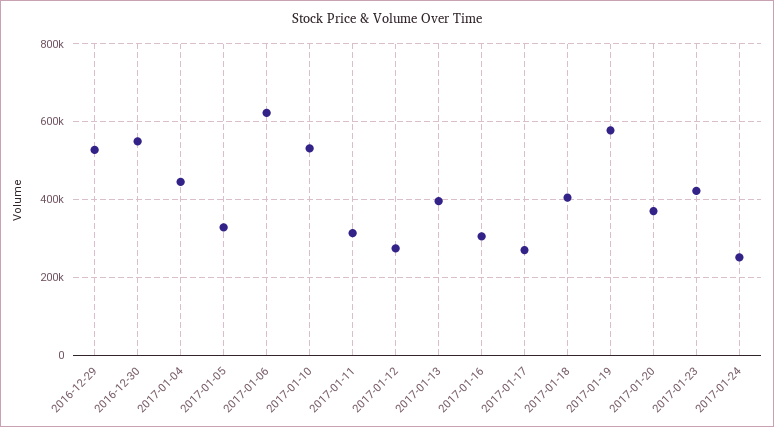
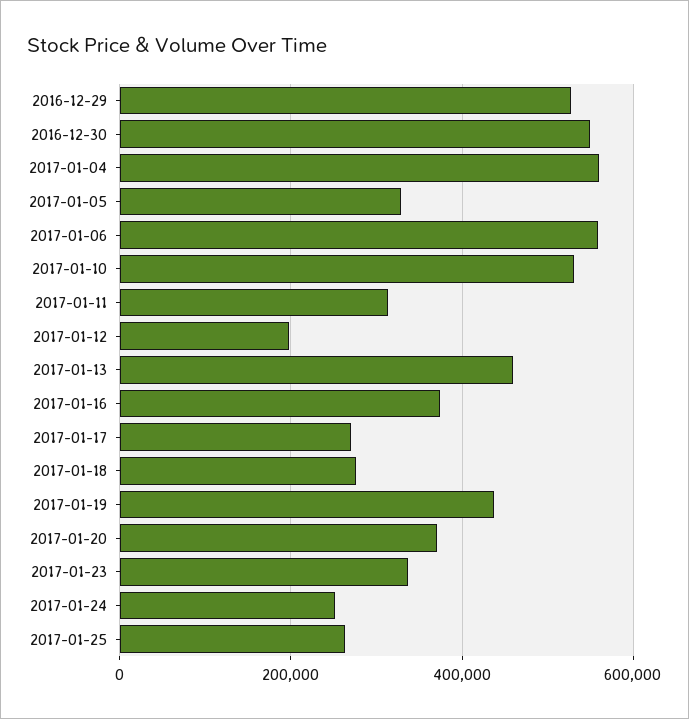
2017-01-04: 440000 -> 560000
2017-01-06: 620000 -> 560000
2017-01-12: 280000 -> 200000
2017-01-13: 400000 -> 460000
2017-01-16: 300000 -> 380000
2017-01-18: 400000 -> 280000
2017-01-19: 580000 -> 440000
2017-01-23: 420000 -> 340000
2017-01-25: none -> 260000

